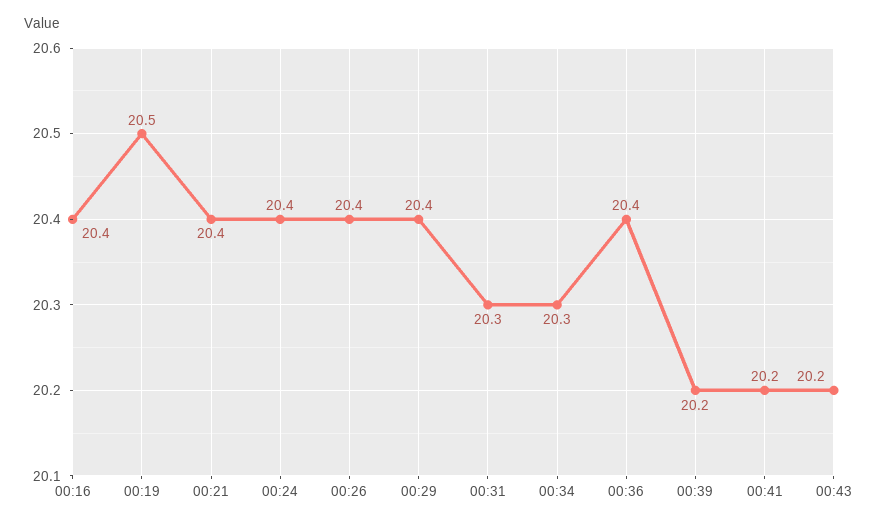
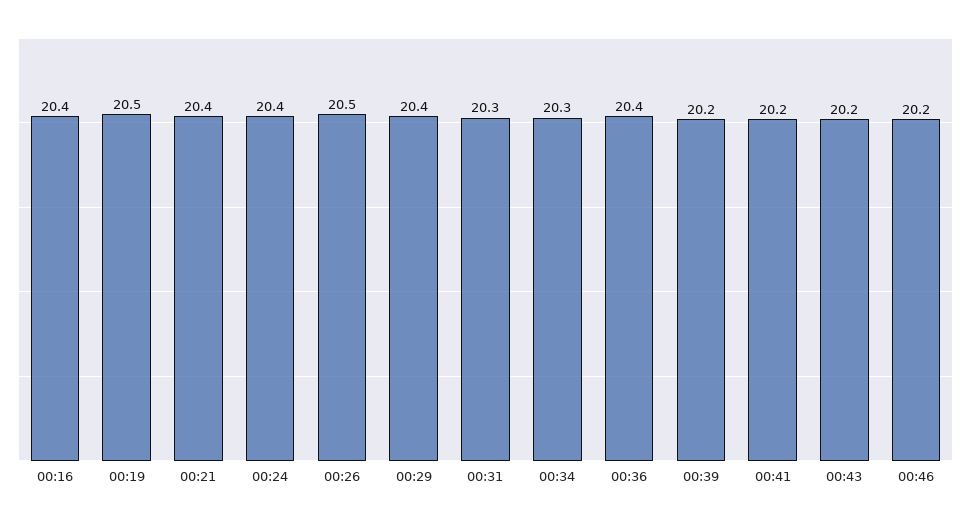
00:26: 20.4 -> 20.5
00:46: none -> 20.2

